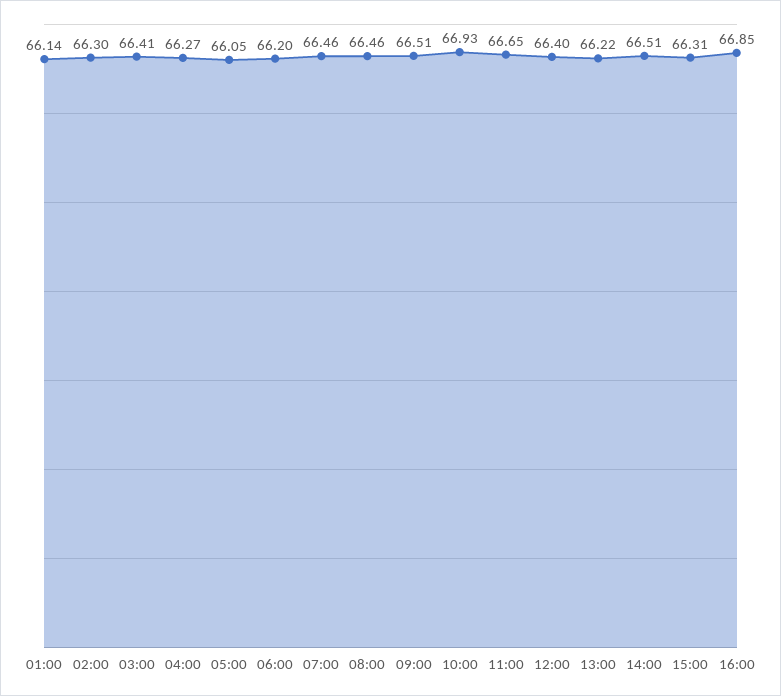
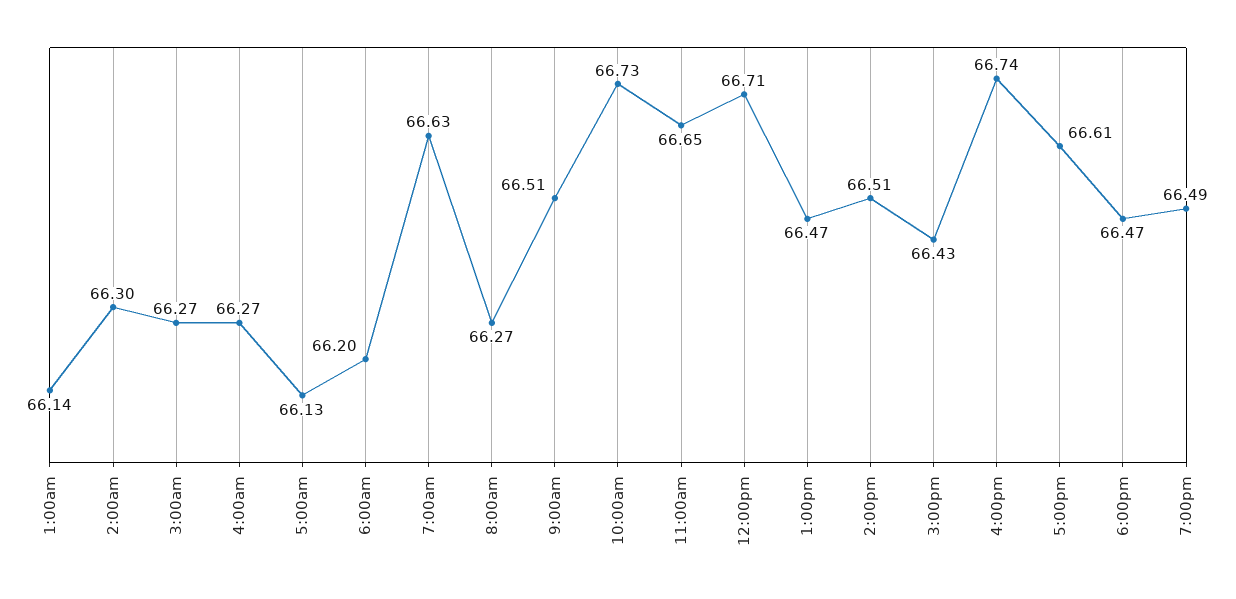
03:00: 66.41 -> 66.27
05:00: 66.05 -> 66.13
07:00: 66.46 -> 66.63
08:00: 66.46 -> 66.27
10:00: 66.93 -> 66.73
12:00: 66.4 -> 66.71
13:00: 66.22 -> 66.47
15:00: 66.31 -> 66.43
16:00: 66.85 -> 66.74
5:00pm: none -> 66.61
6:00pm: none -> 66.47
7:00pm: none -> 66.49

